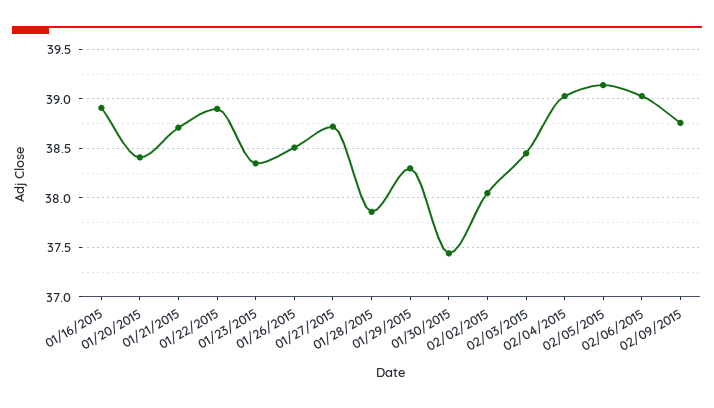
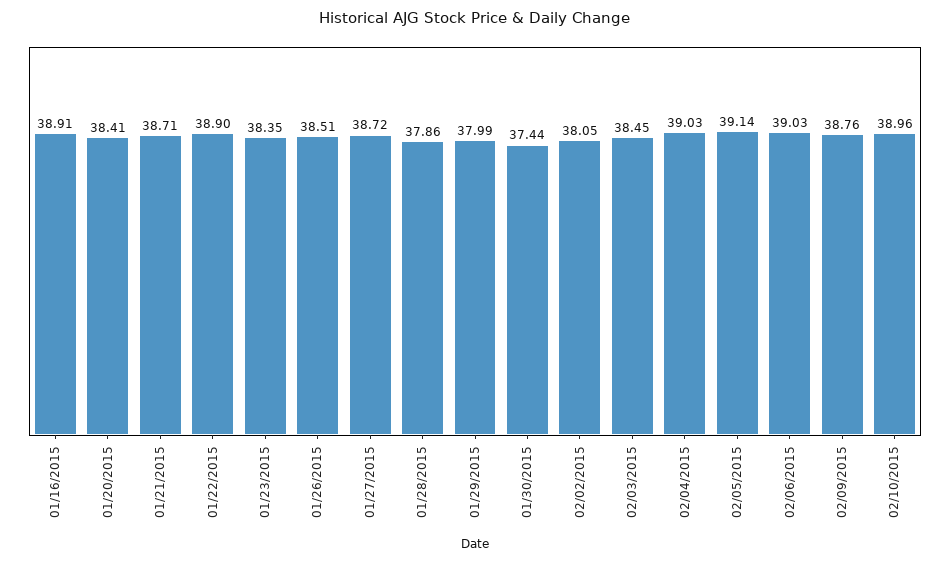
01/29/2015: 38.3 -> 37.99
02/10/2015: none -> 38.96

